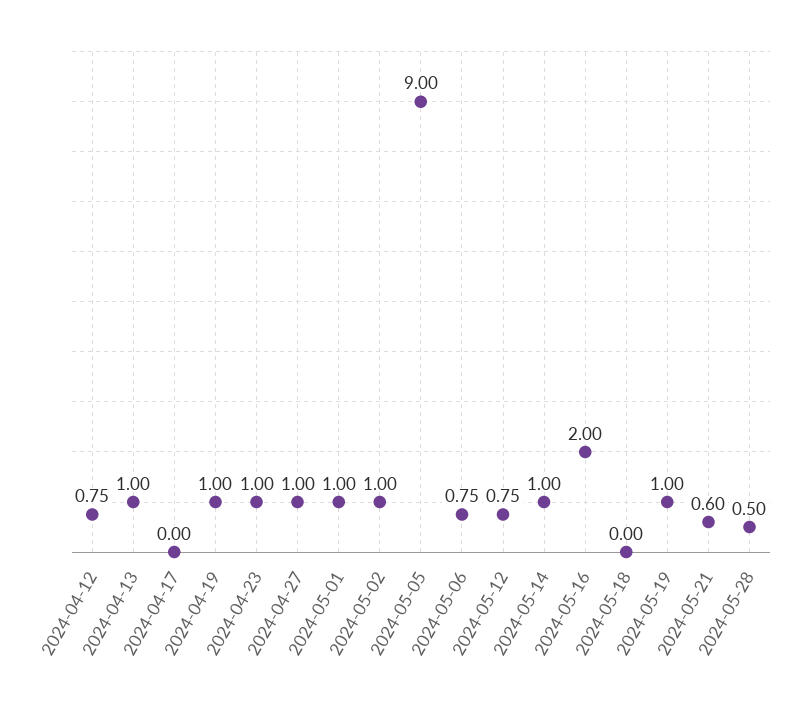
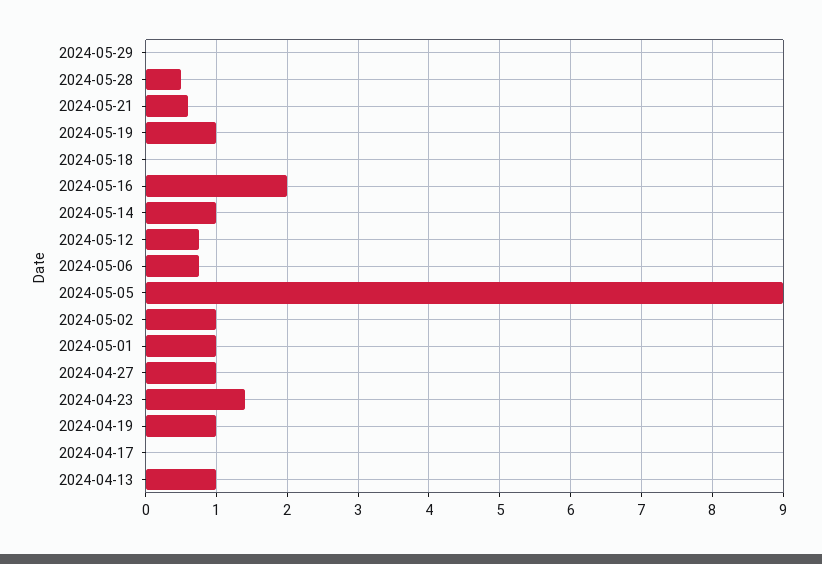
2024-04-12: 0.75 -> none
2024-04-23: 1 -> 1.4
2024-05-29: none -> 0

